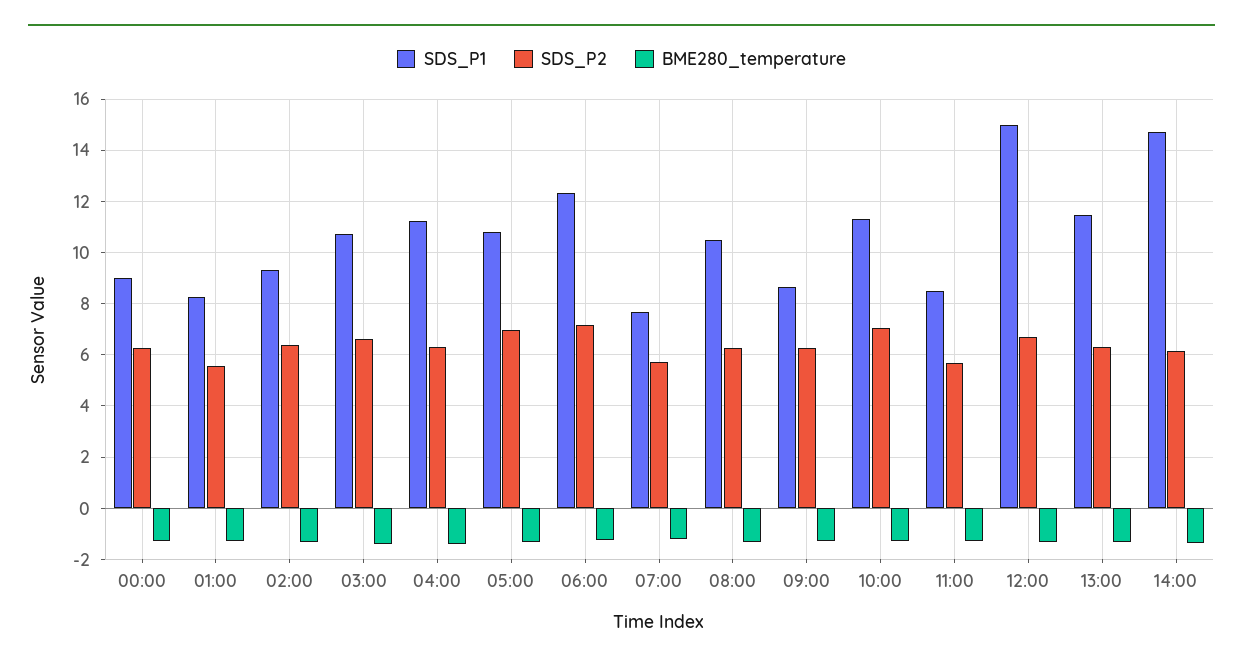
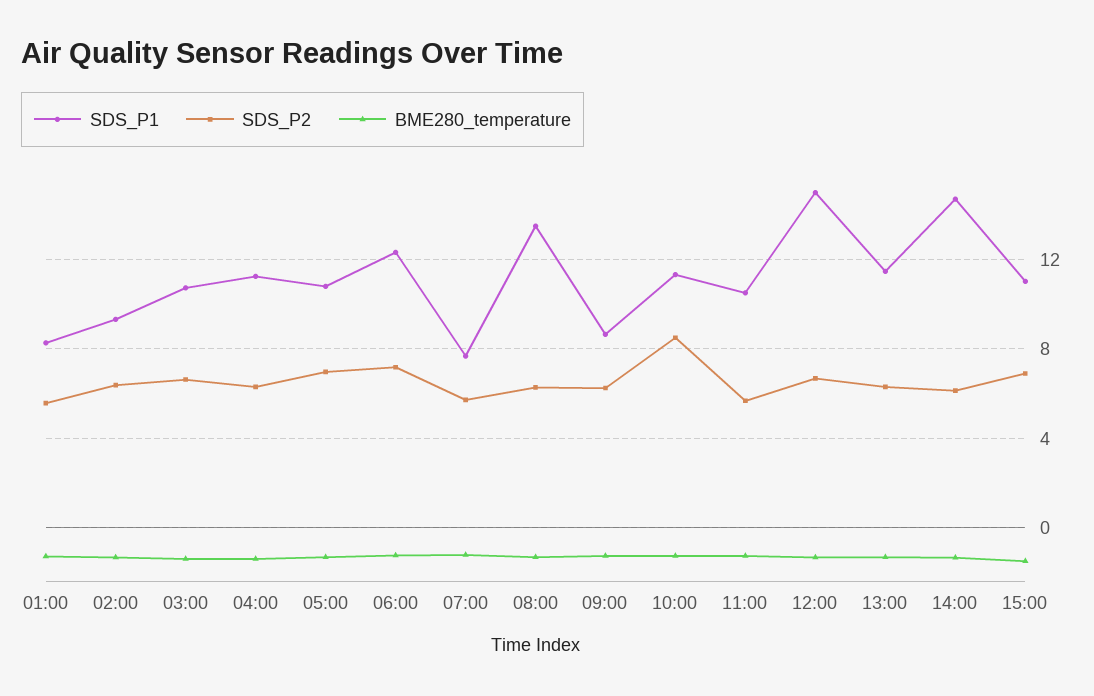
SDS_P1, 00:00: 9 -> none
SDS_P2, 00:00: 6.25 -> none
BME280_temperature, 00:00: -1.25 -> none
SDS_P1, 08:00: 10.5 -> 13.5
SDS_P2, 10:00: 7 -> 8.5
SDS_P1, 11:00: 8.5 -> 10.5
SDS_P1, 15:00: none -> 11
SDS_P2, 15:00: none -> 7
BME280_temperature, 15:00: none -> -1.5

